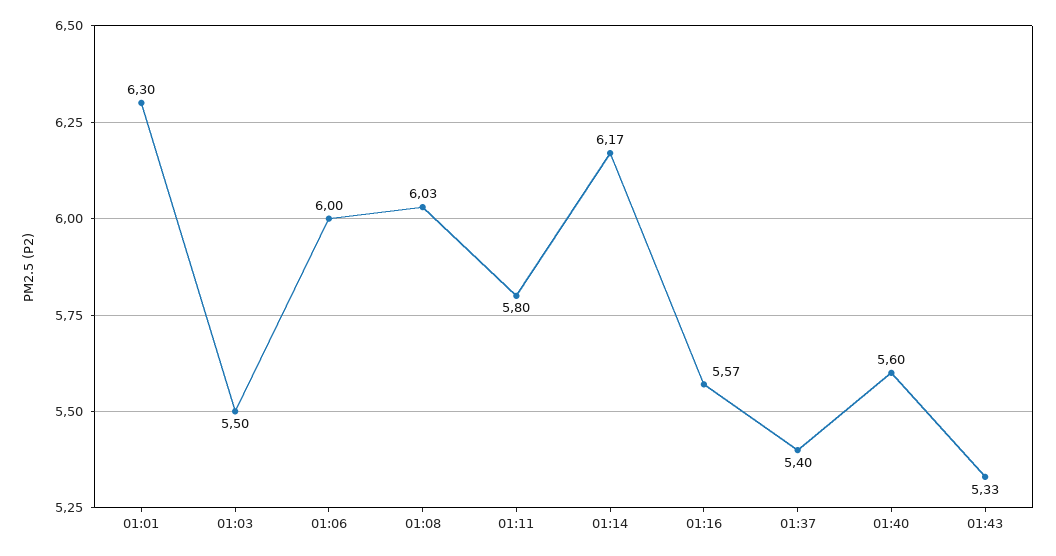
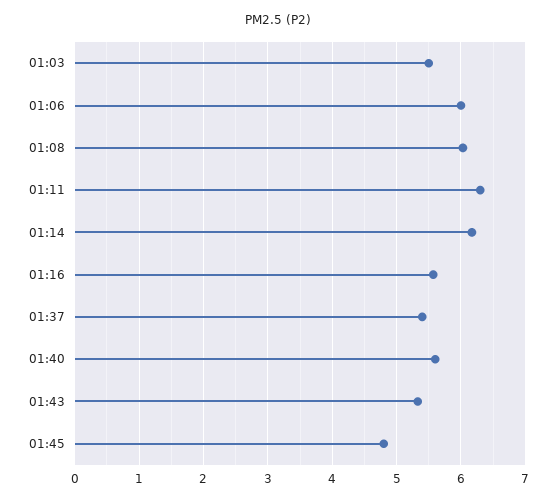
01:01: 6.3 -> none
01:11: 5.8 -> 6.3
01:45: none -> 4.8

